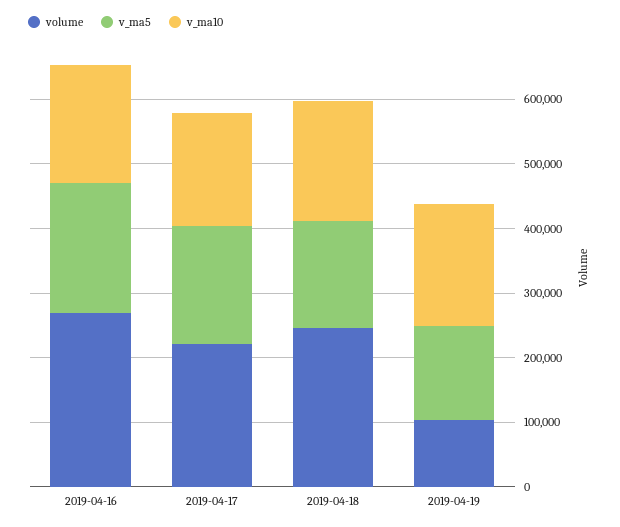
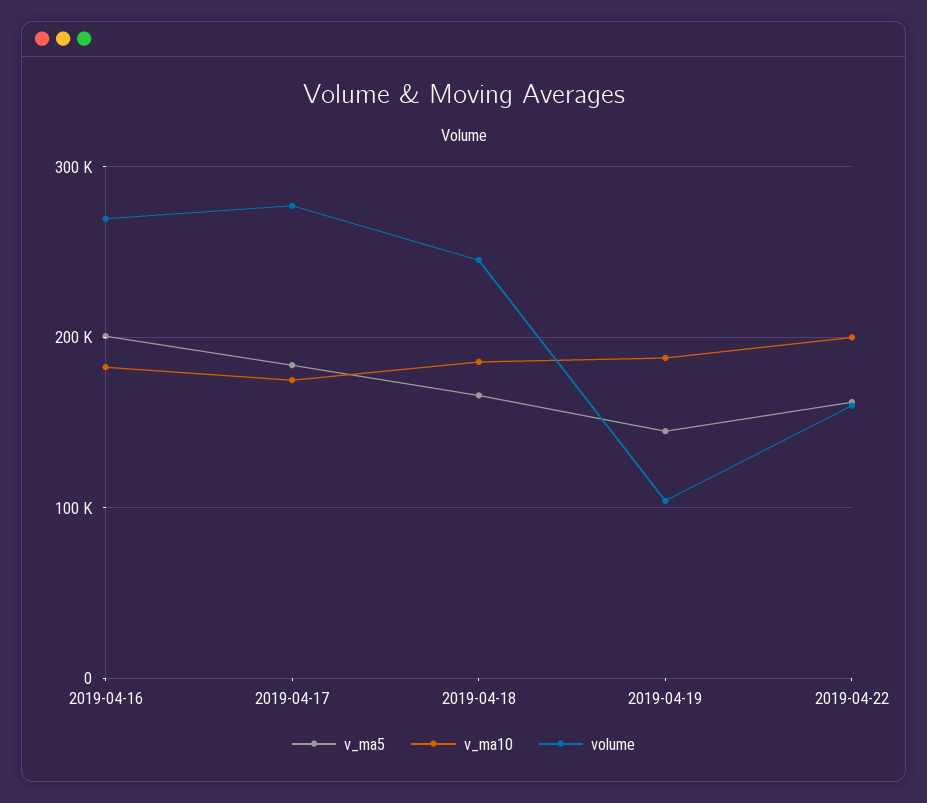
volume, 2019-04-17: 220000 -> 280000
v_ma5, 2019-04-22: none -> 160000
v_ma10, 2019-04-22: none -> 200000
volume, 2019-04-22: none -> 160000

